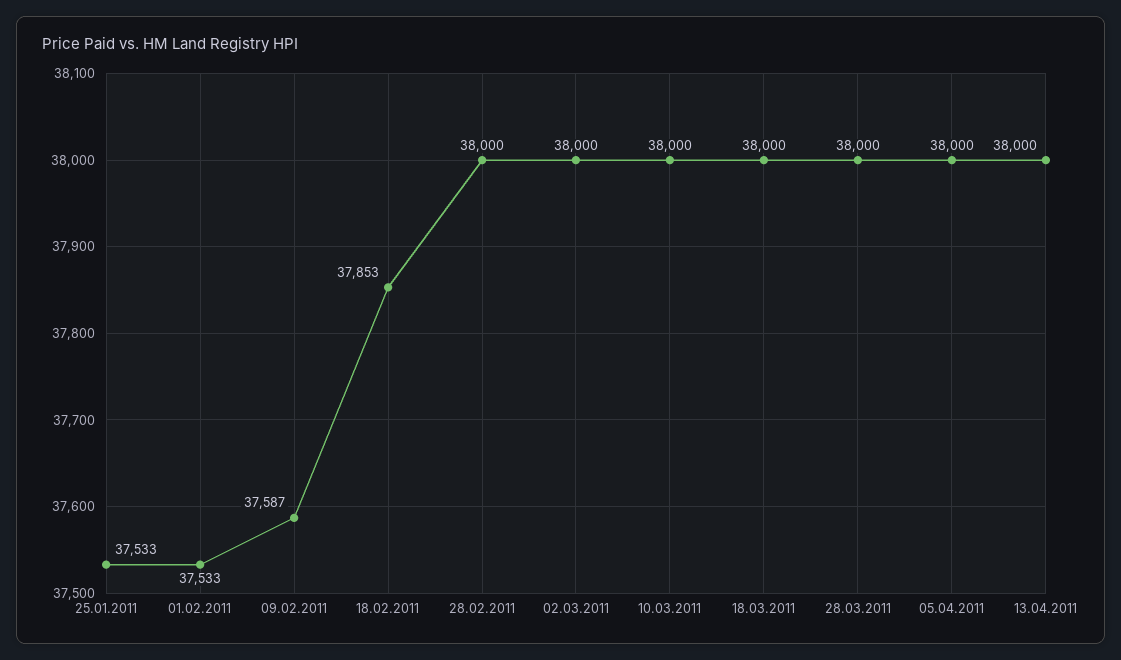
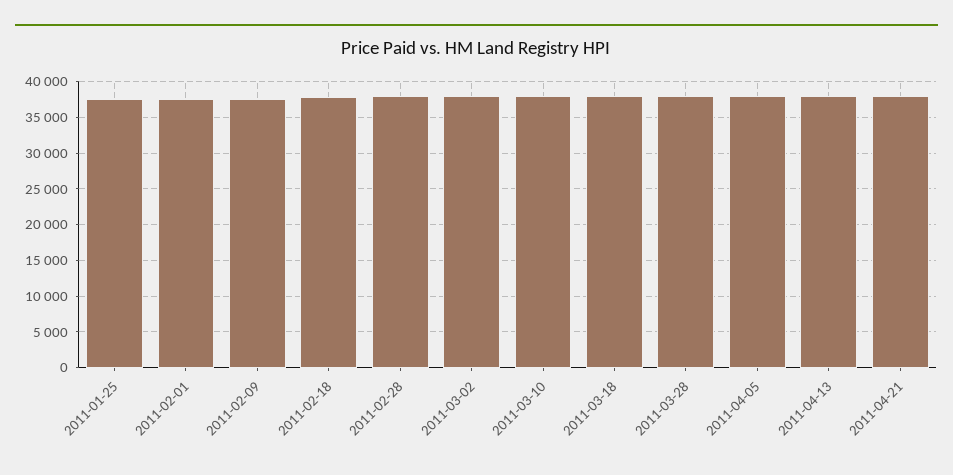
2011-04-21: none -> 38000

